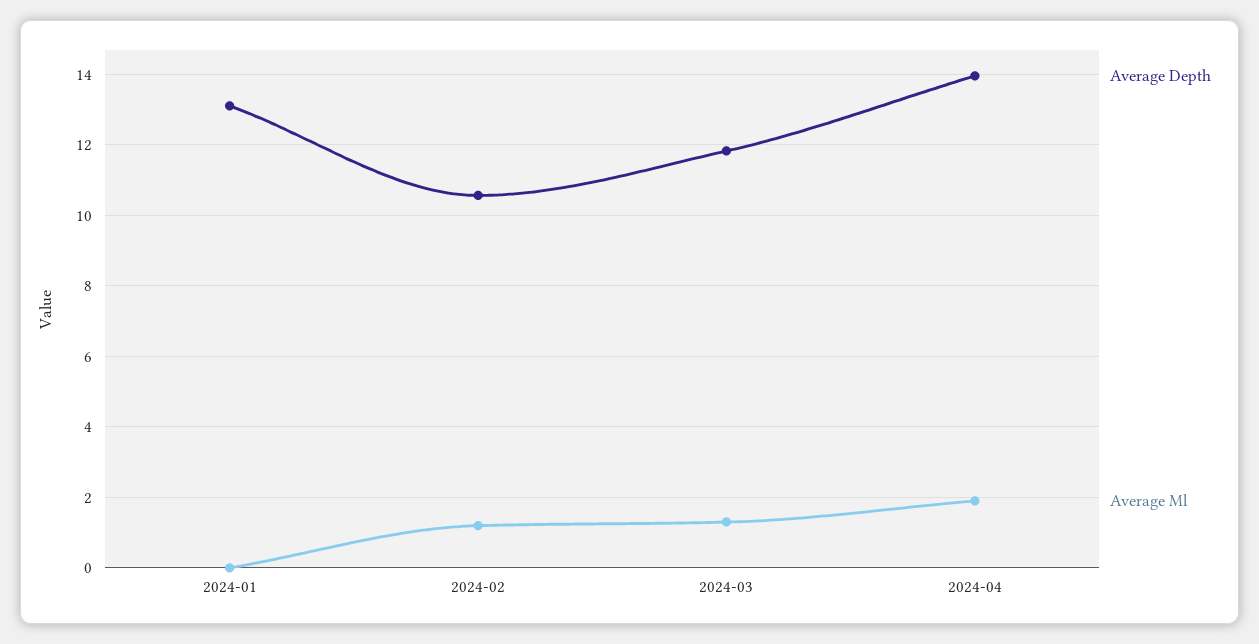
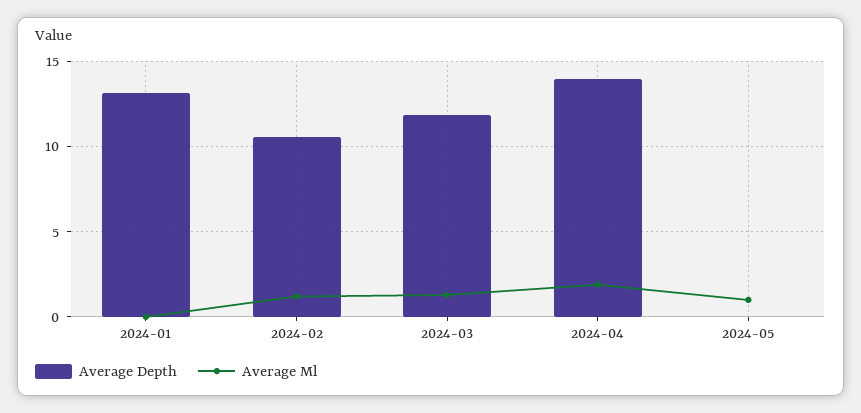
Average Depth, 2024-05: none -> 0
Average Ml, 2024-05: none -> 1

